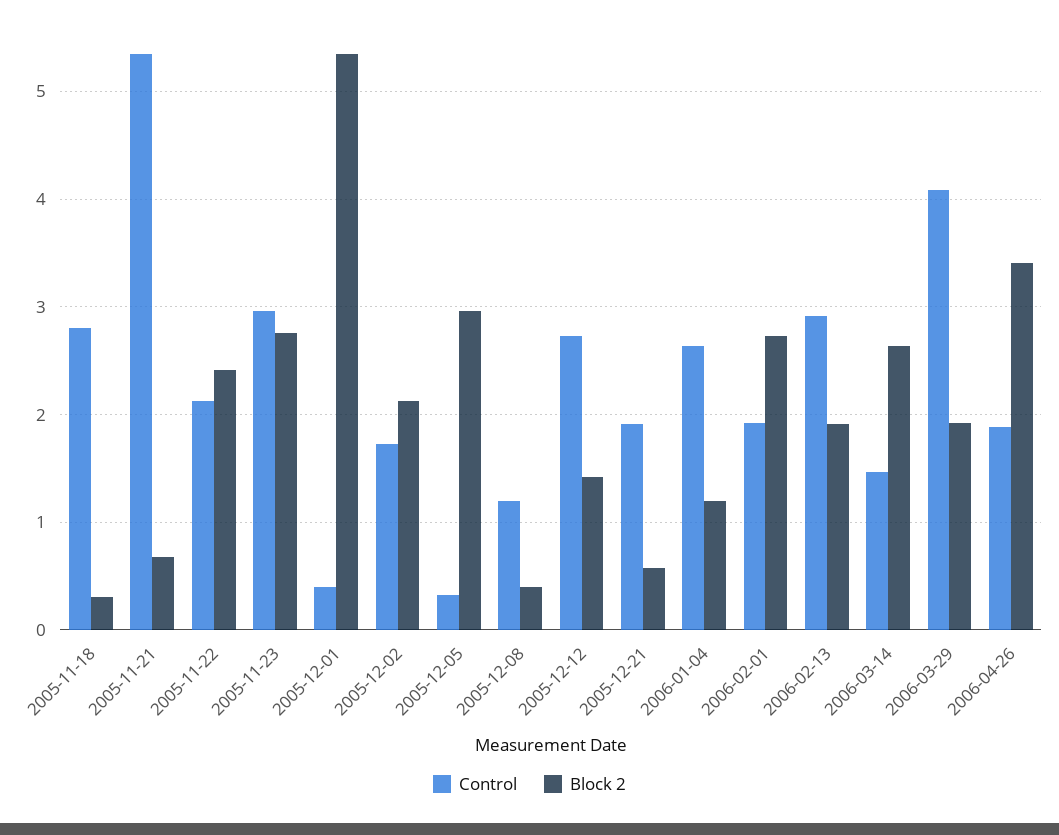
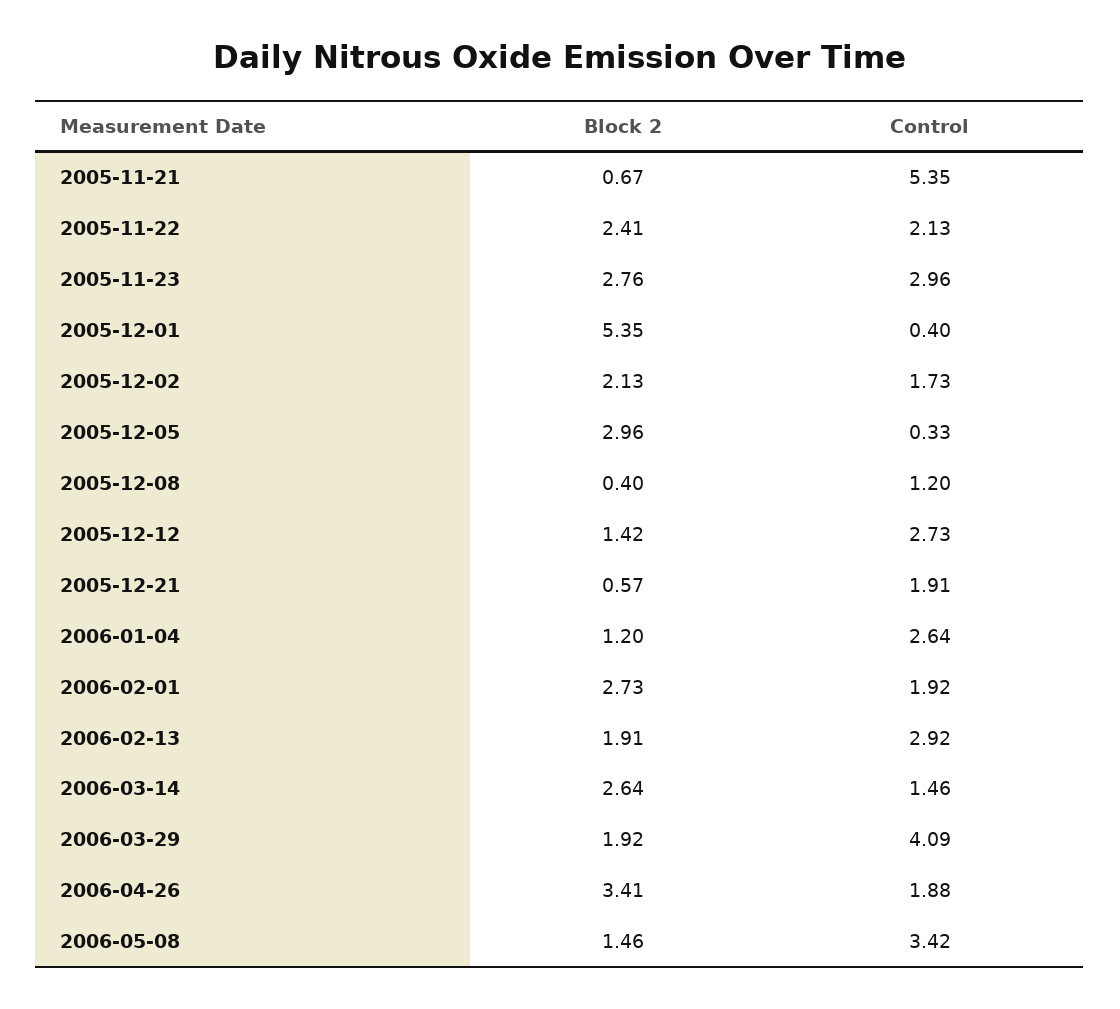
Control, 2005-11-18: 2.8 -> none
Block 2, 2005-11-18: 0.3 -> none
Block 2, 2006-05-08: none -> 1.46
Control, 2006-05-08: none -> 3.42

